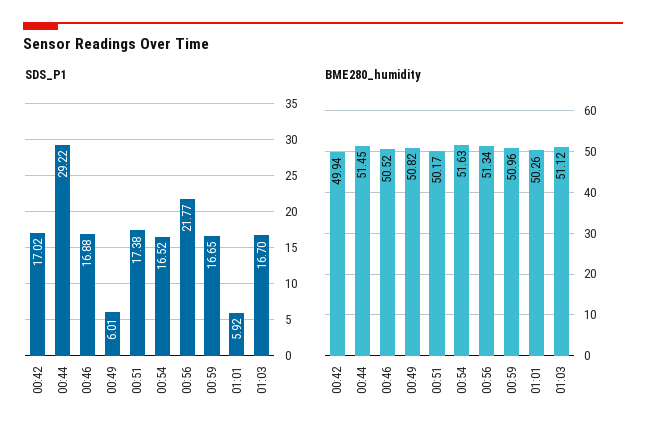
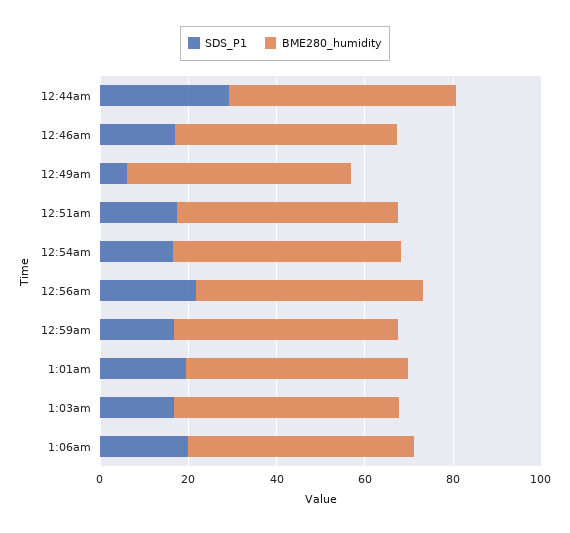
SDS_P1, 00:42: 17.02 -> none
SDS_P1, 01:01: 5.92 -> 20
BME280_humidity, 00:42: 49.94 -> none
SDS_P1, 1:06am: none -> 20
BME280_humidity, 1:06am: none -> 50

